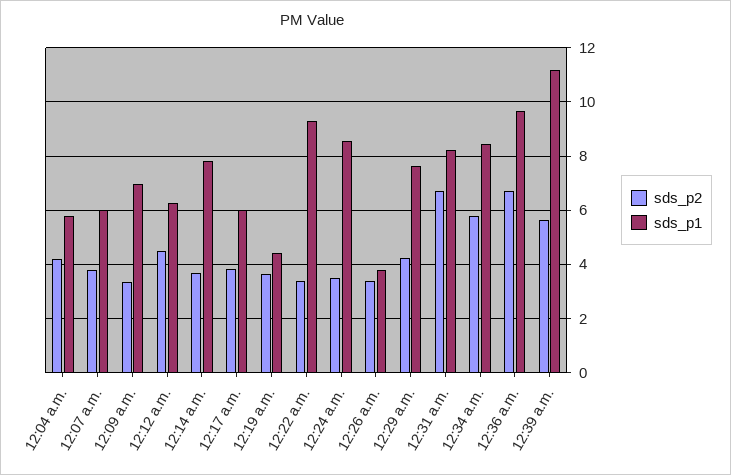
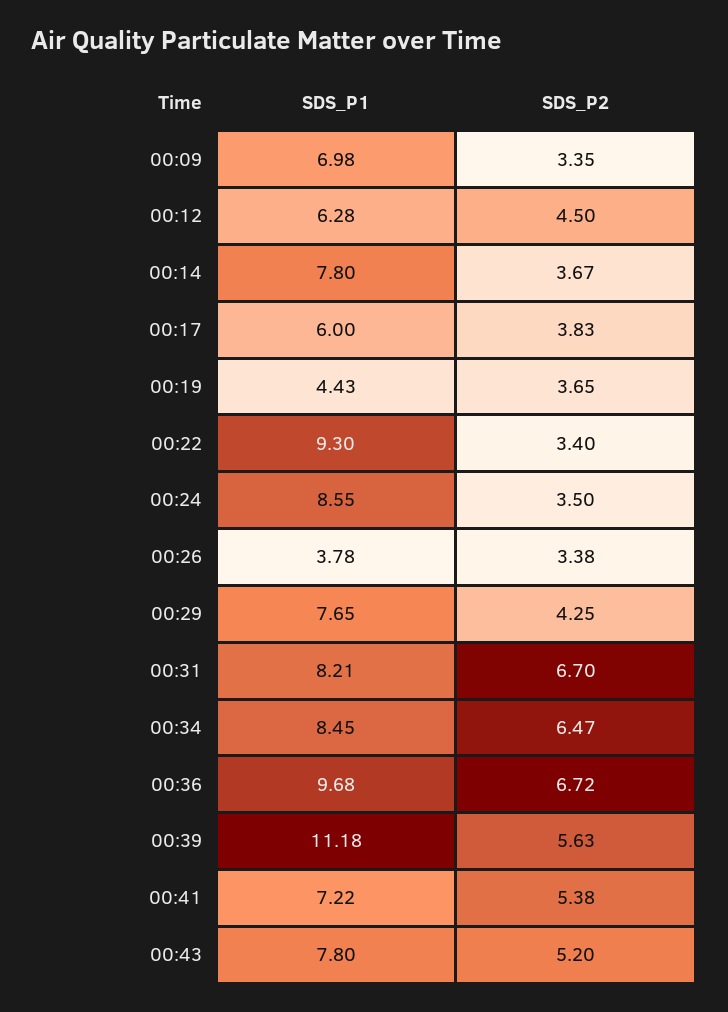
sds_p2, 12:04 a.m.: 4.25 -> none
sds_p1, 12:04 a.m.: 5.75 -> none
sds_p2, 12:07 a.m.: 3.75 -> none
sds_p1, 12:07 a.m.: 6 -> none
sds_p2, 12:34 a.m.: 5.75 -> 6.47
sds_p1, 00:41: none -> 7.22
sds_p2, 00:41: none -> 5.38
sds_p1, 00:43: none -> 7.8
sds_p2, 00:43: none -> 5.2

